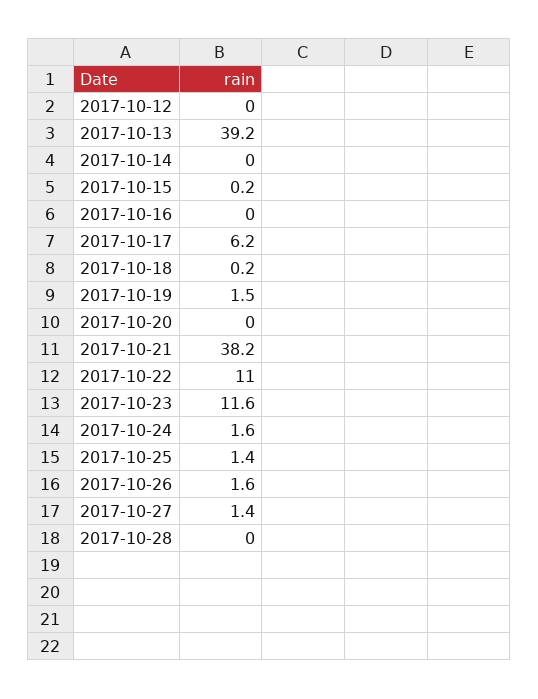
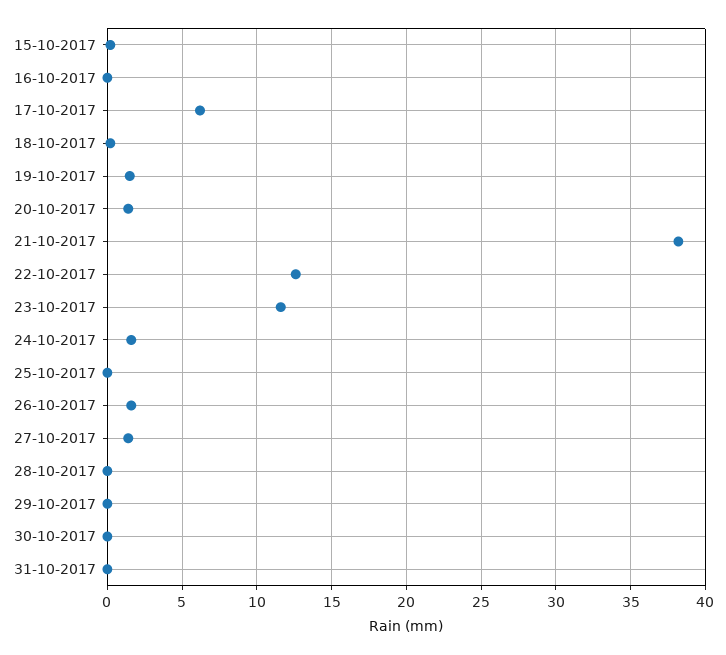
2017-10-12: 0 -> none
2017-10-13: 39.2 -> none
2017-10-14: 0 -> none
2017-10-20: 0 -> 1.5
2017-10-22: 11 -> 12.5
2017-10-25: 1.4 -> 0
29-10-2017: none -> 0
30-10-2017: none -> 0
31-10-2017: none -> 0

